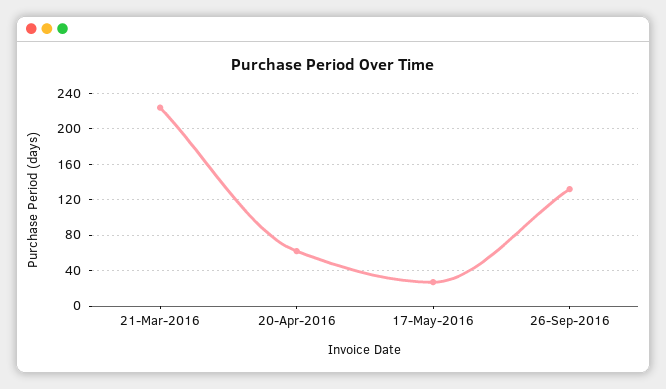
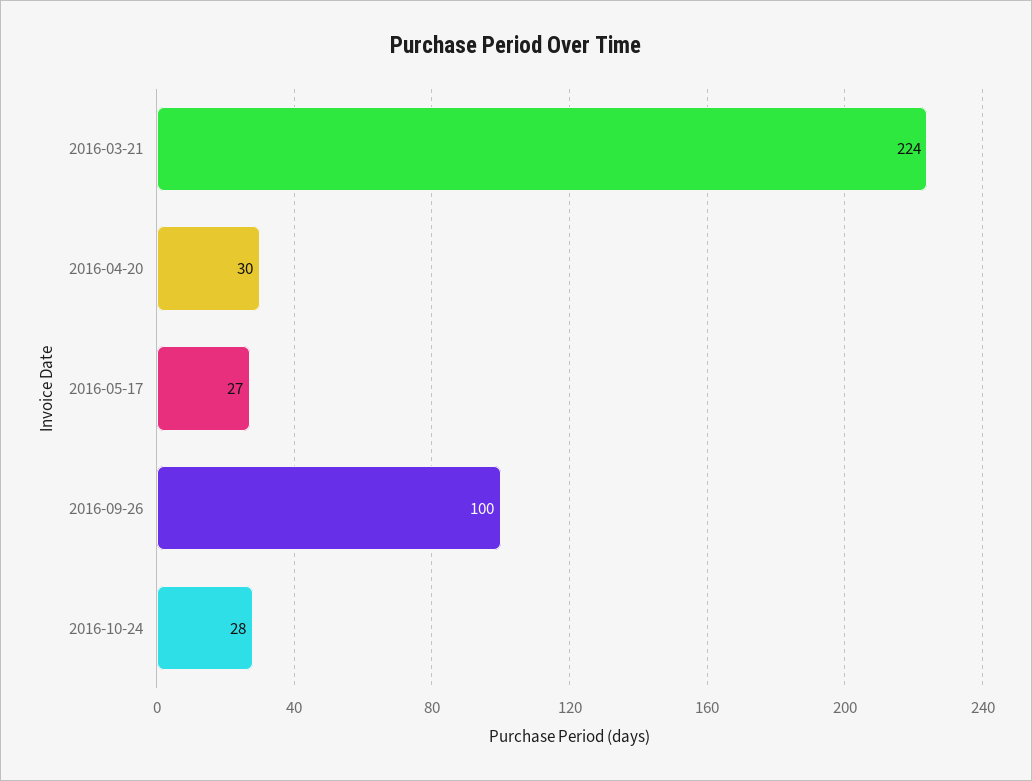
20-Apr-2016: 60 -> 30
26-Sep-2016: 130 -> 100
2016-10-24: none -> 28

